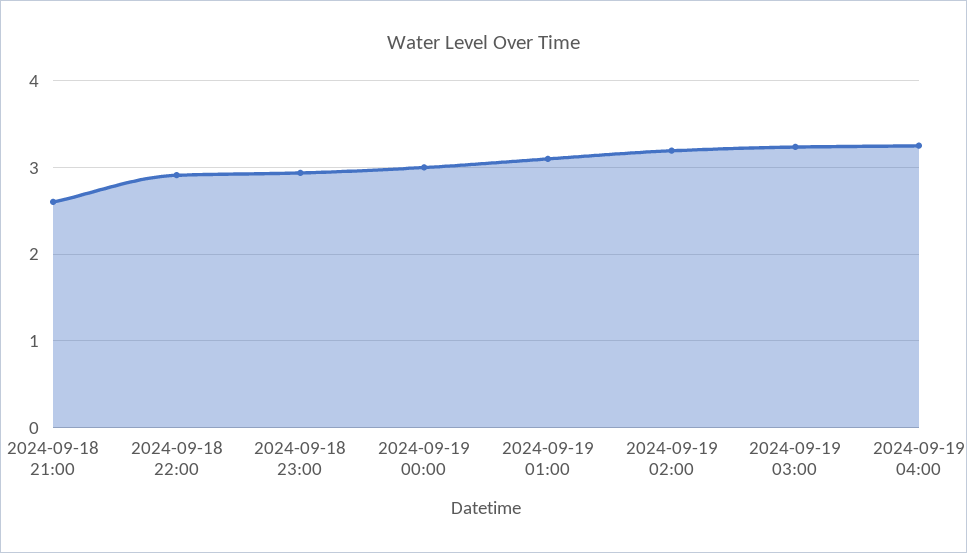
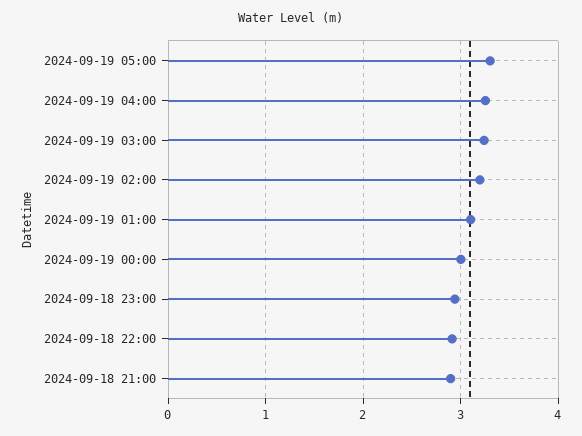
2024-09-18 21:00: 2.6 -> 2.9
2024-09-19 05:00: none -> 3.3

